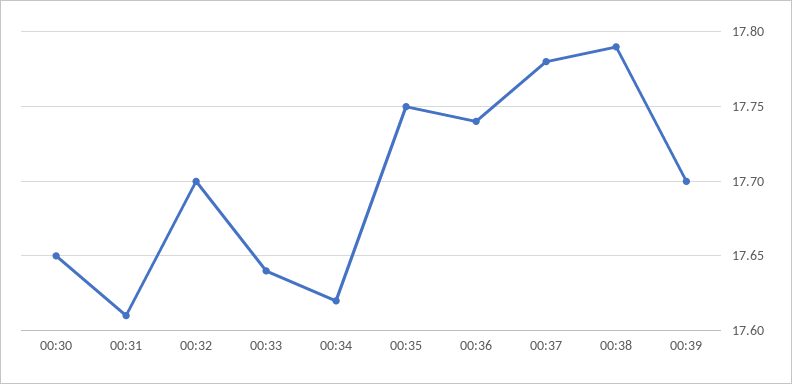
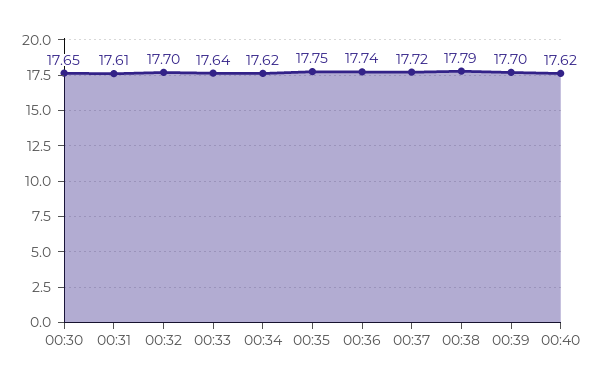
00:37: 17.78 -> 17.72
00:40: none -> 17.62

